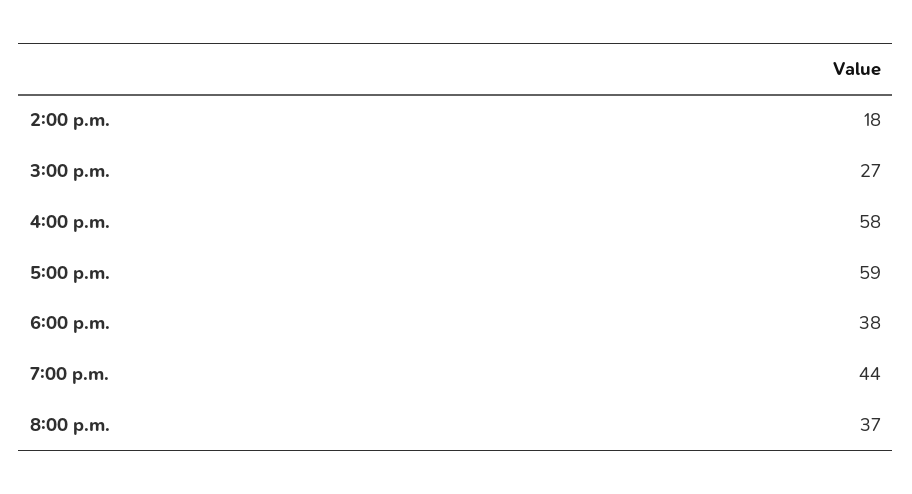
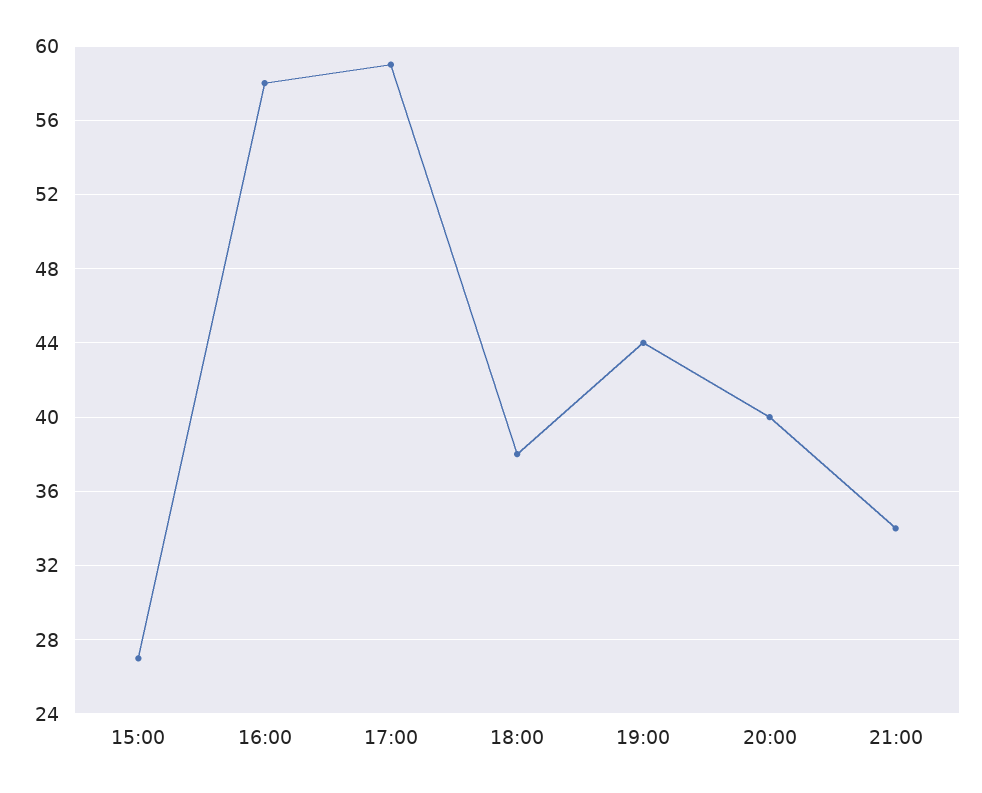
2:00 p.m.: 18 -> none
8:00 p.m.: 37 -> 40
21:00: none -> 34

